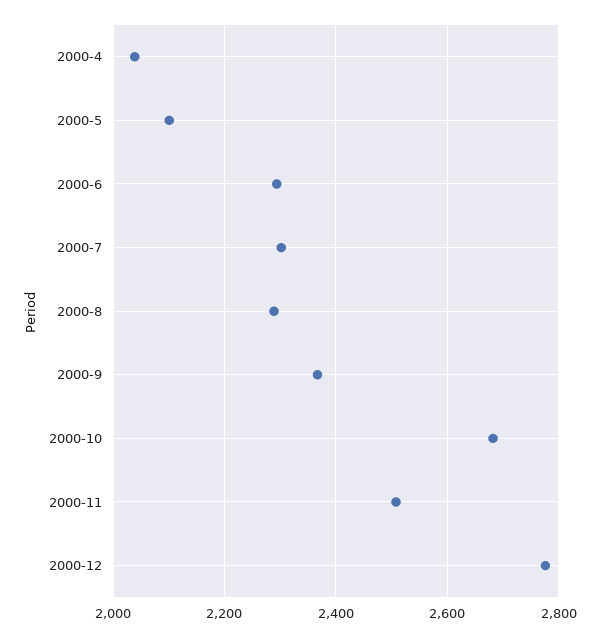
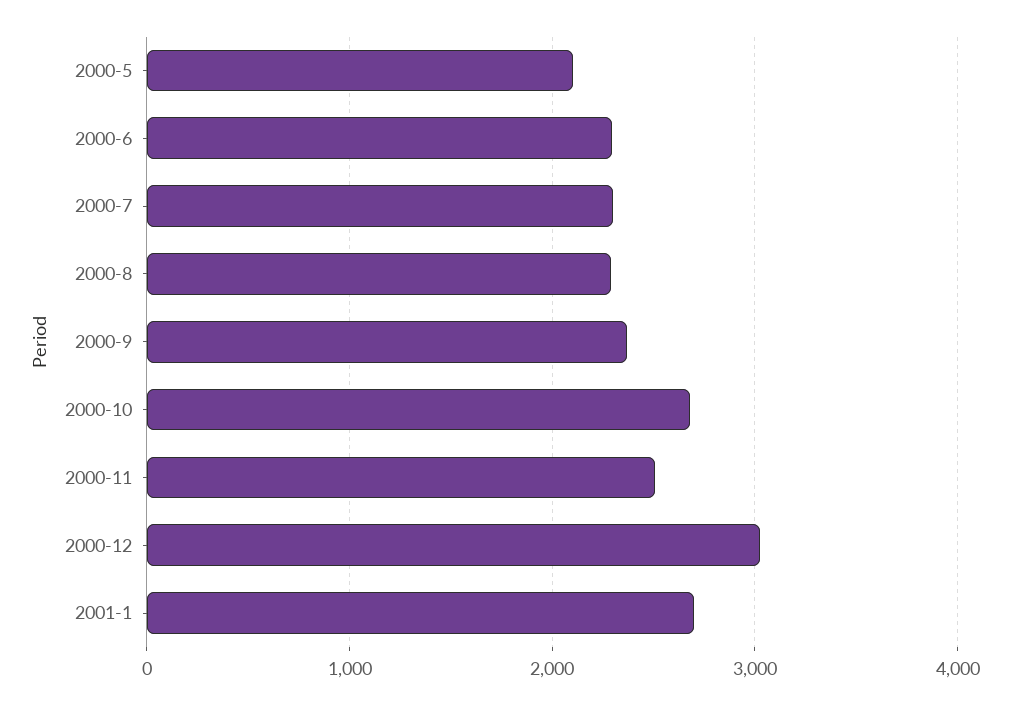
2000-4: 2040 -> none
2000-12: 2780 -> 3000
2001-1: none -> 2700

